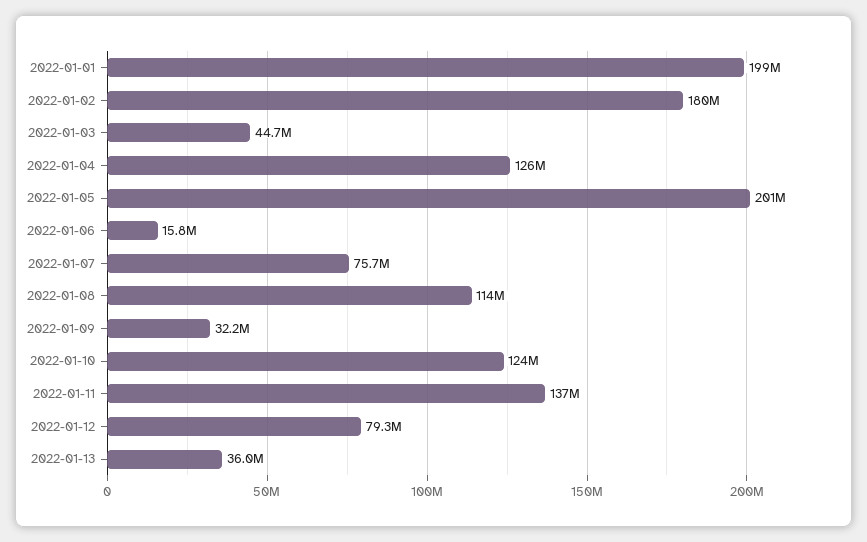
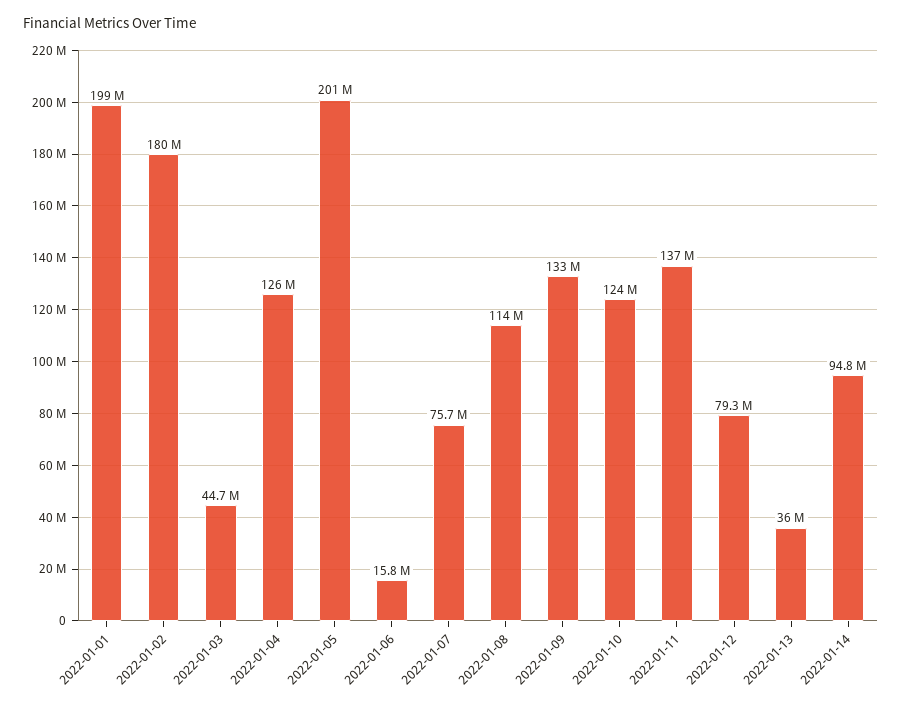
2022-01-09: 32200000 -> 133000000
2022-01-14: none -> 94800000

